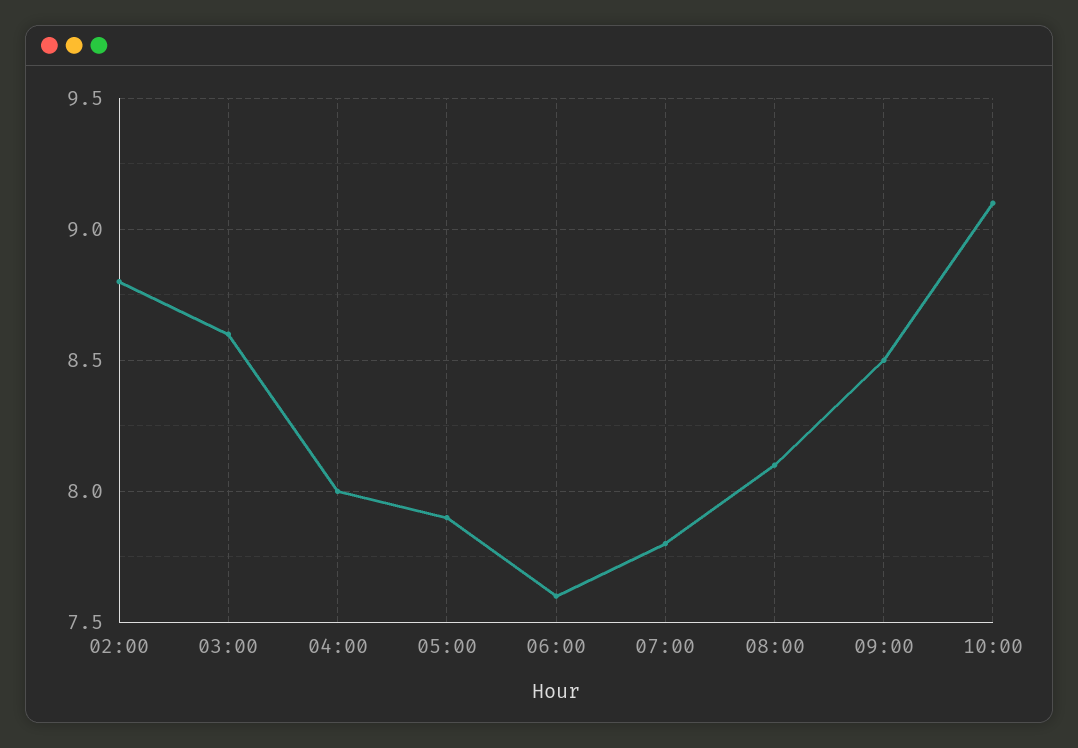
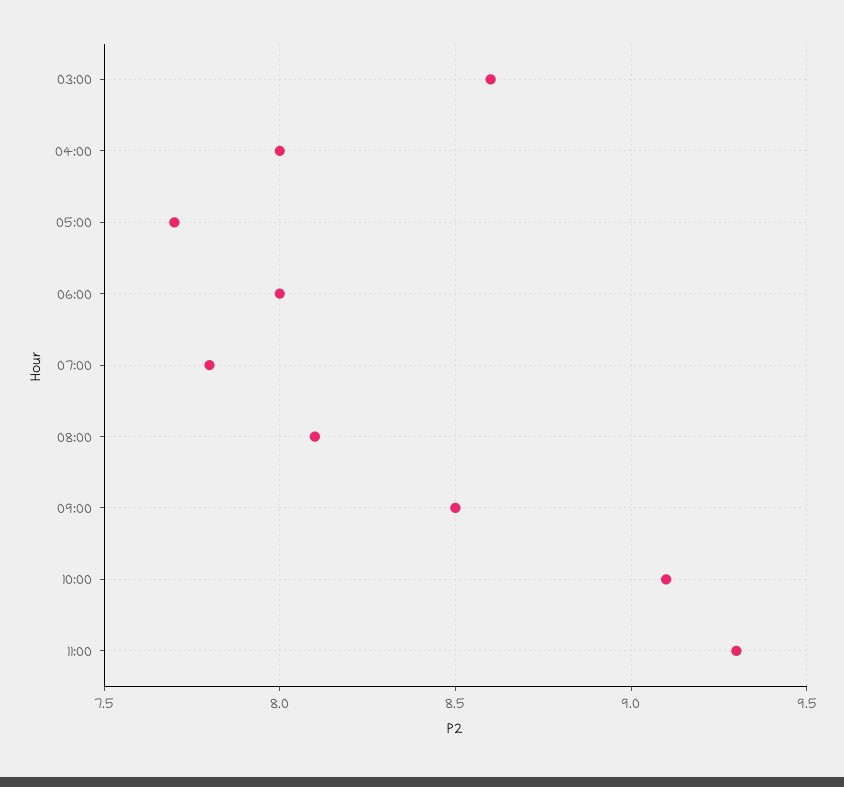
02:00: 8.8 -> none
05:00: 7.9 -> 7.7
06:00: 7.6 -> 8
11:00: none -> 9.3

